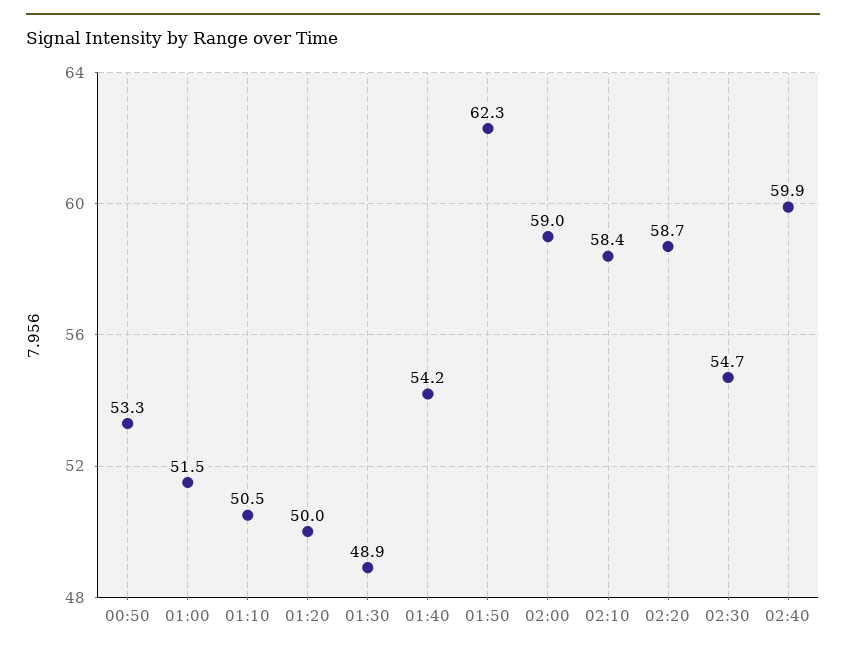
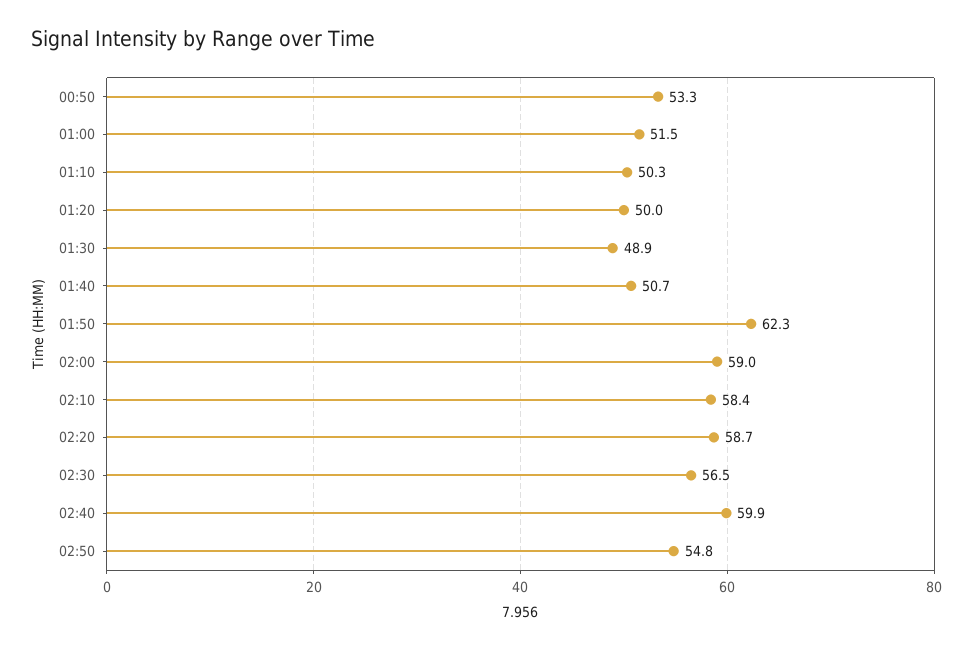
01:10: 50.5 -> 50.3
01:40: 54.2 -> 50.7
02:30: 54.7 -> 56.5
02:50: none -> 54.8

